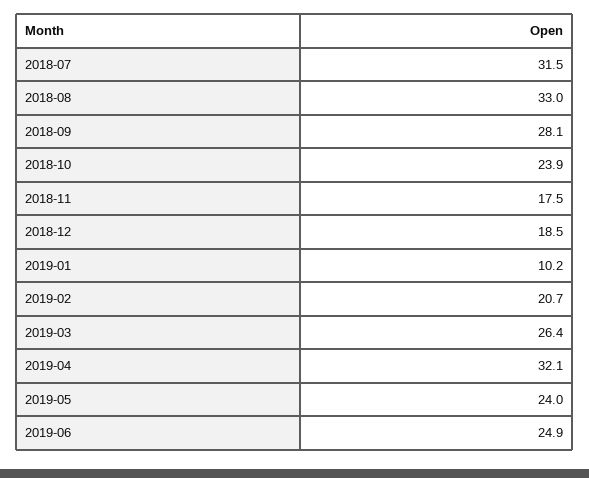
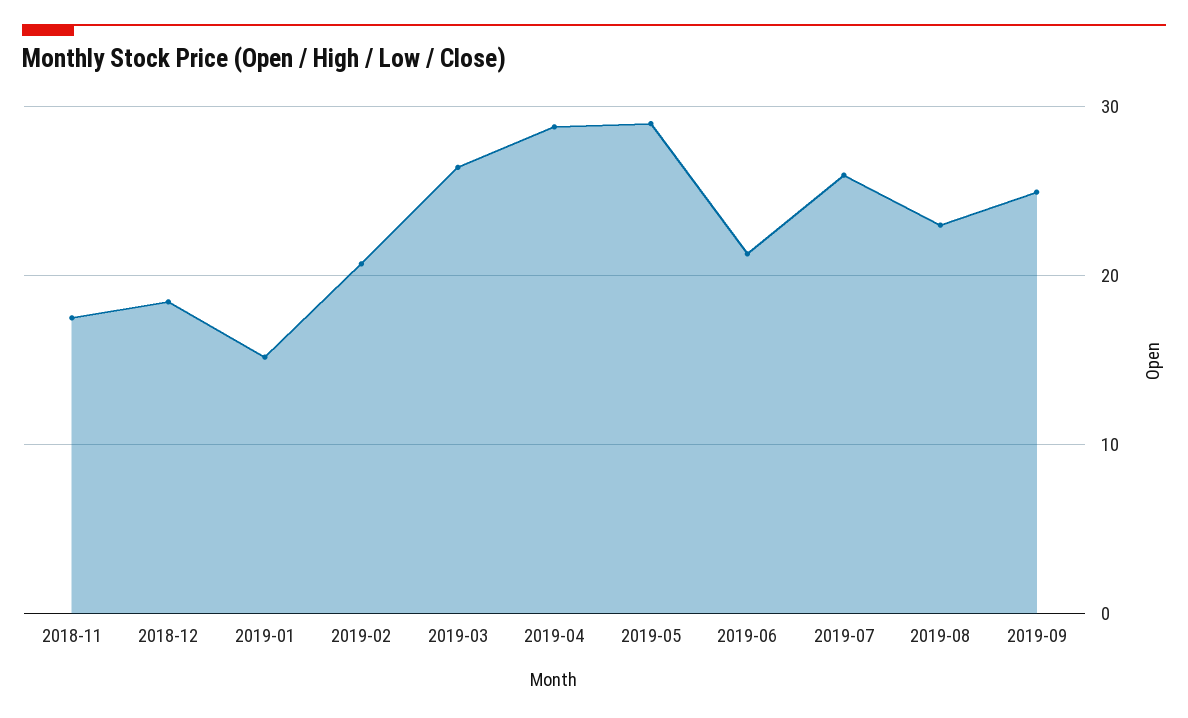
2018-07: 31.5 -> none
2018-08: 33 -> none
2018-09: 28.1 -> none
2018-10: 23.9 -> none
2019-01: 10.2 -> 15
2019-04: 32.1 -> 29
2019-05: 24 -> 29
2019-06: 24.9 -> 21
2019-07: none -> 26
2019-08: none -> 23
2019-09: none -> 25

